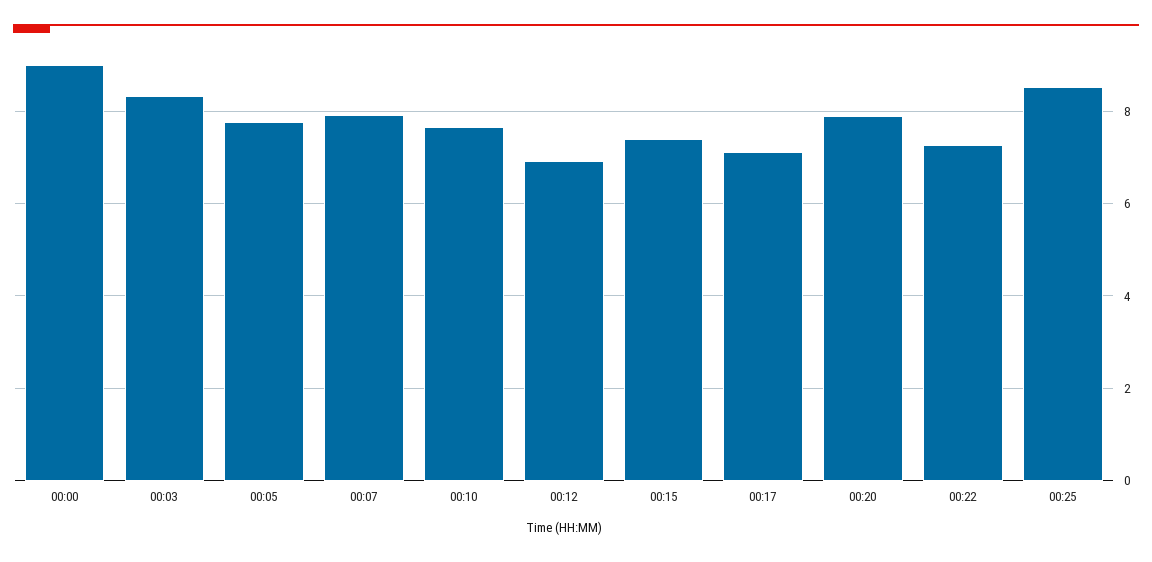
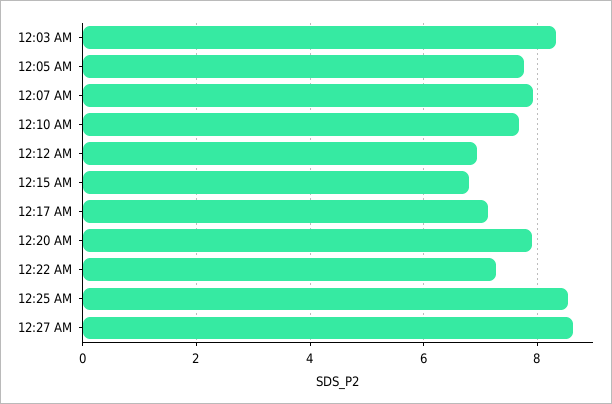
00:00: 9 -> none
00:15: 7.4 -> 6.8
12:27 AM: none -> 8.6

